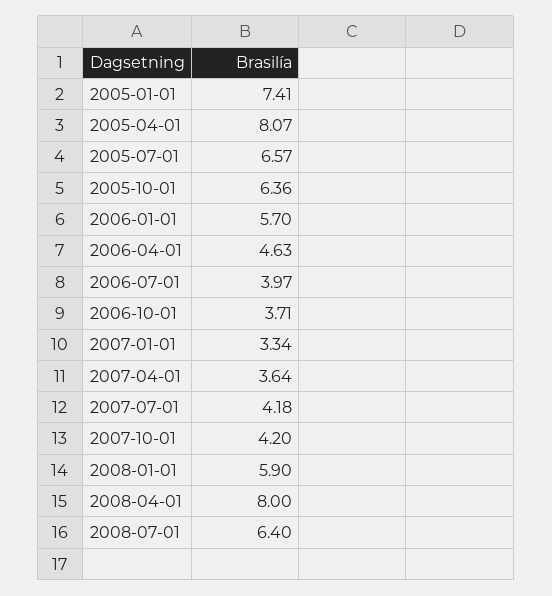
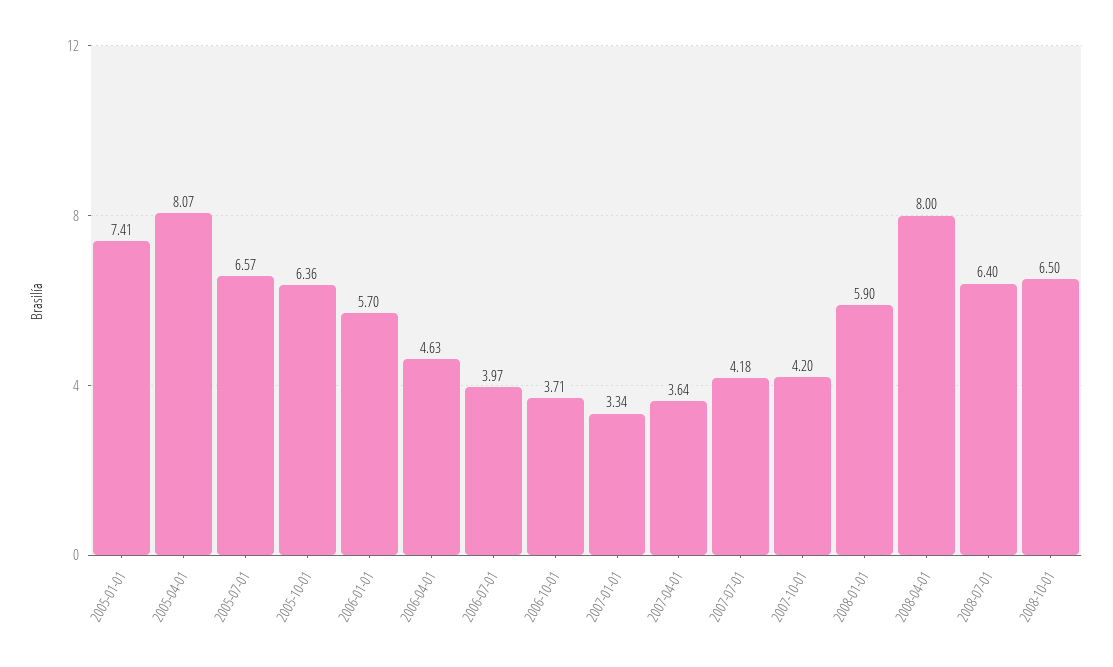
2008-10-01: none -> 6.5

